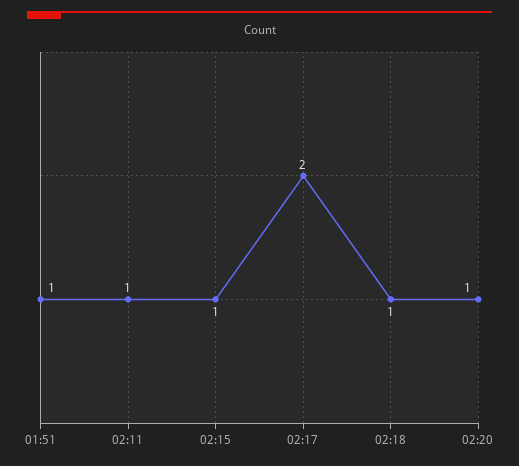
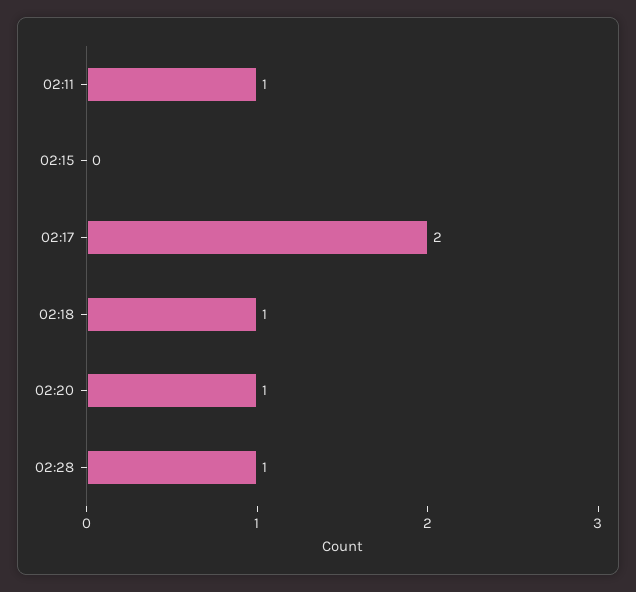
01:51: 1 -> none
02:15: 1 -> 0
02:28: none -> 1

